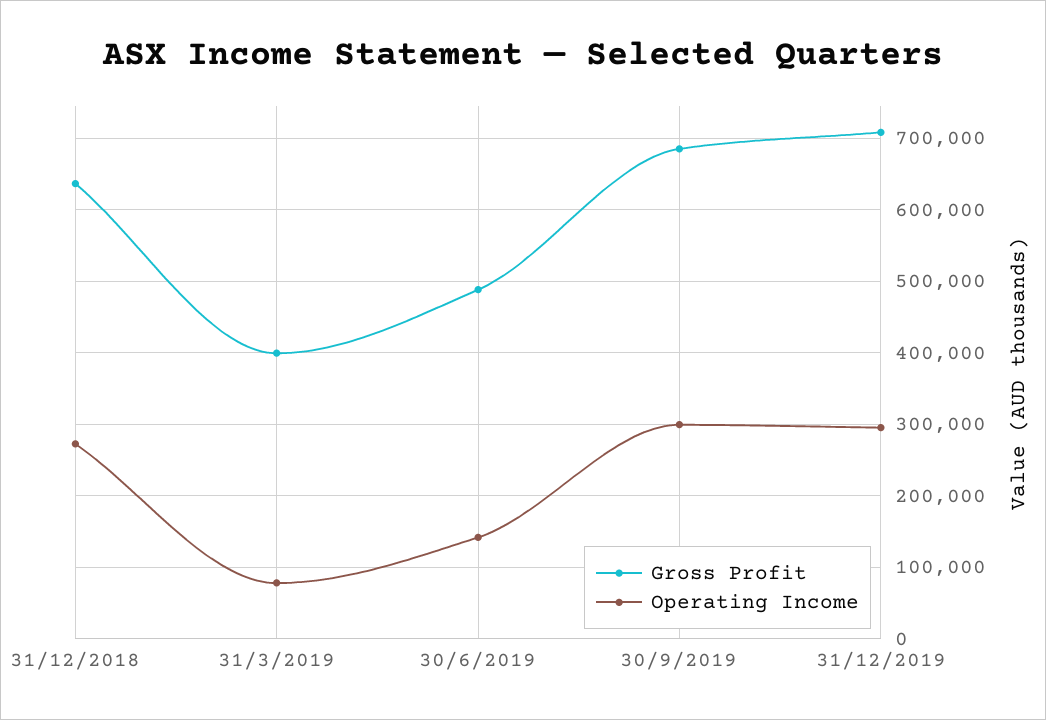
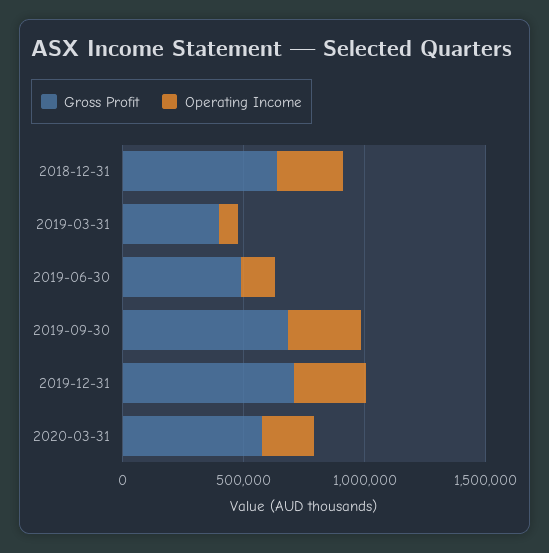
Gross Profit, 2020-03-31: none -> 600000
Operating Income, 2020-03-31: none -> 200000

